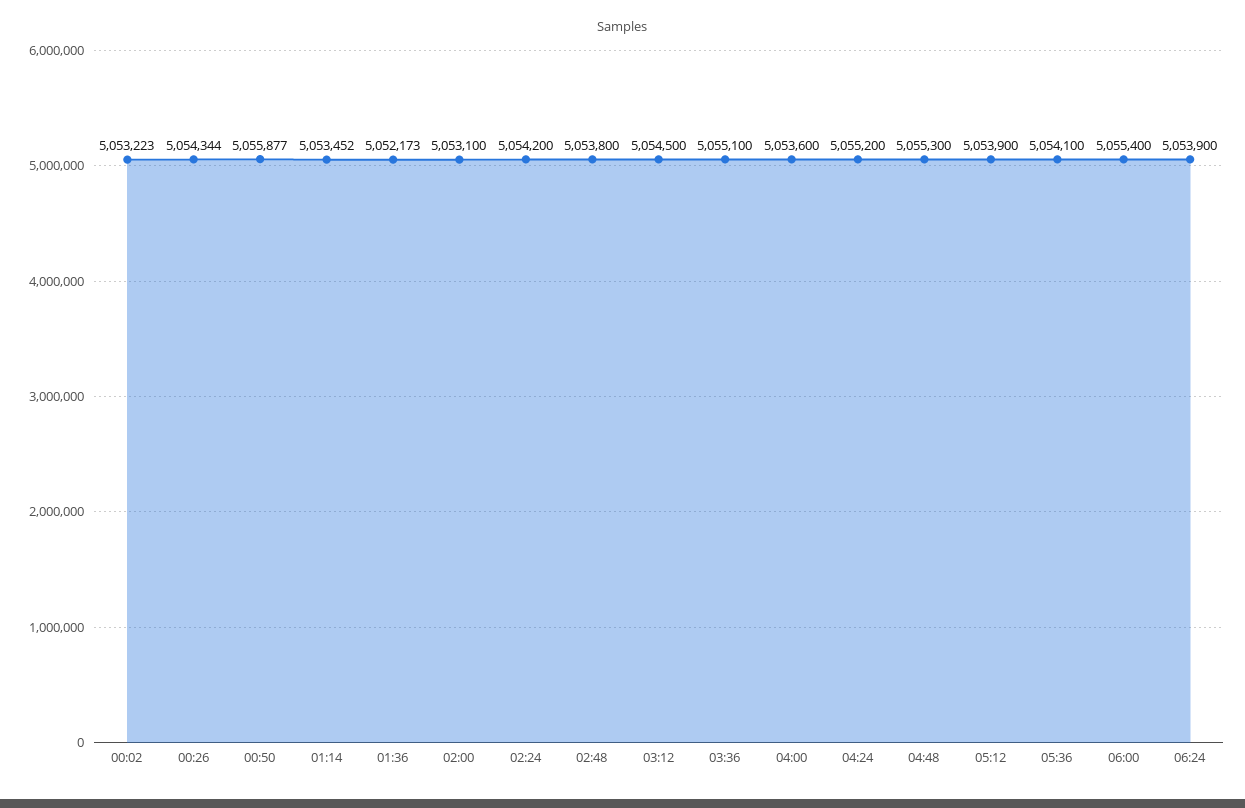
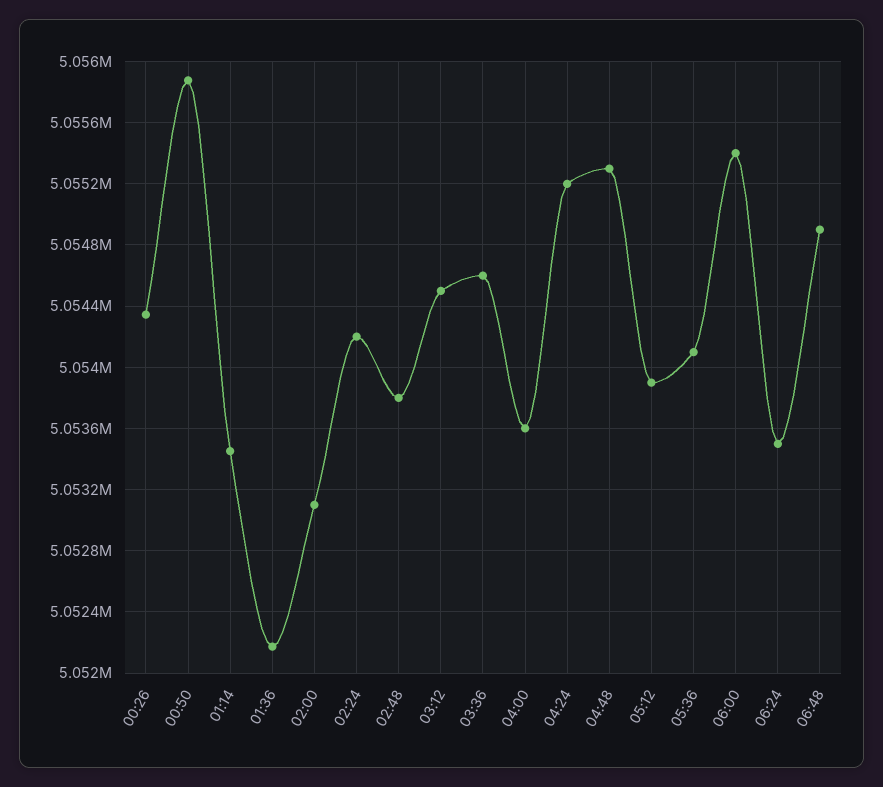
00:02: 5053223 -> none
03:36: 5055100 -> 5054600
06:24: 5053900 -> 5053500
06:48: none -> 5054900

